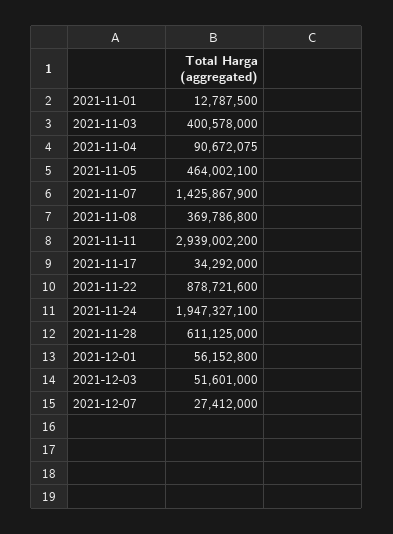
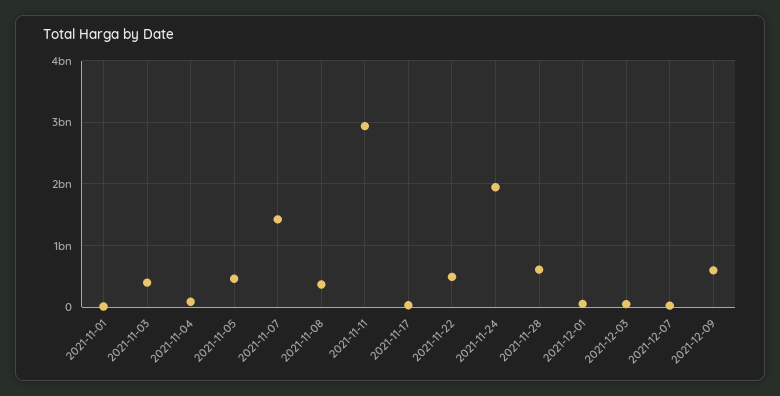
2021-11-22: 878721600 -> 500000000
2021-12-09: none -> 600000000

